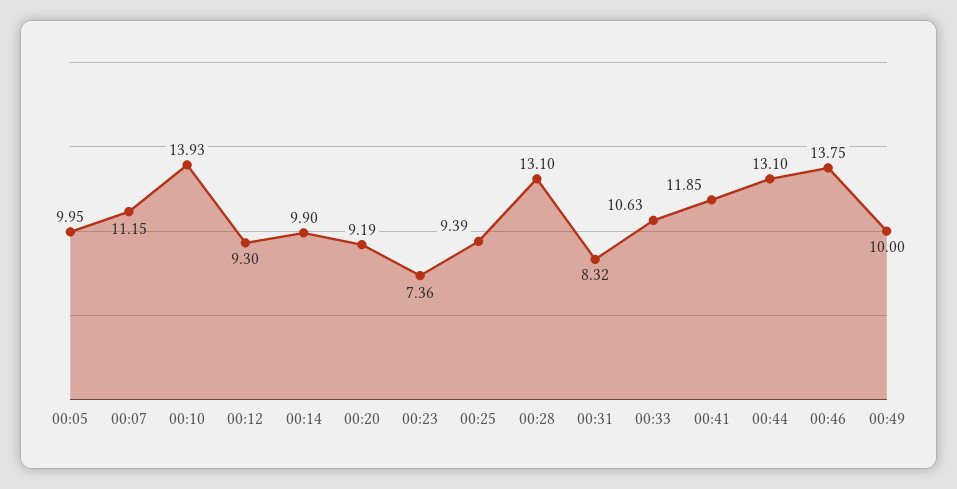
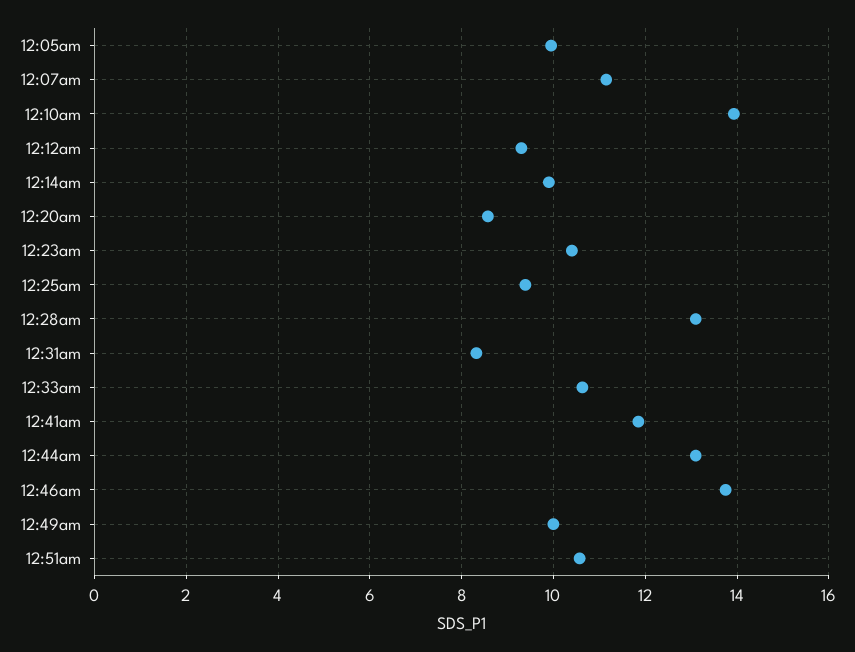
00:20: 9.19 -> 8.6
00:23: 7.36 -> 10.4
12:51am: none -> 10.6

